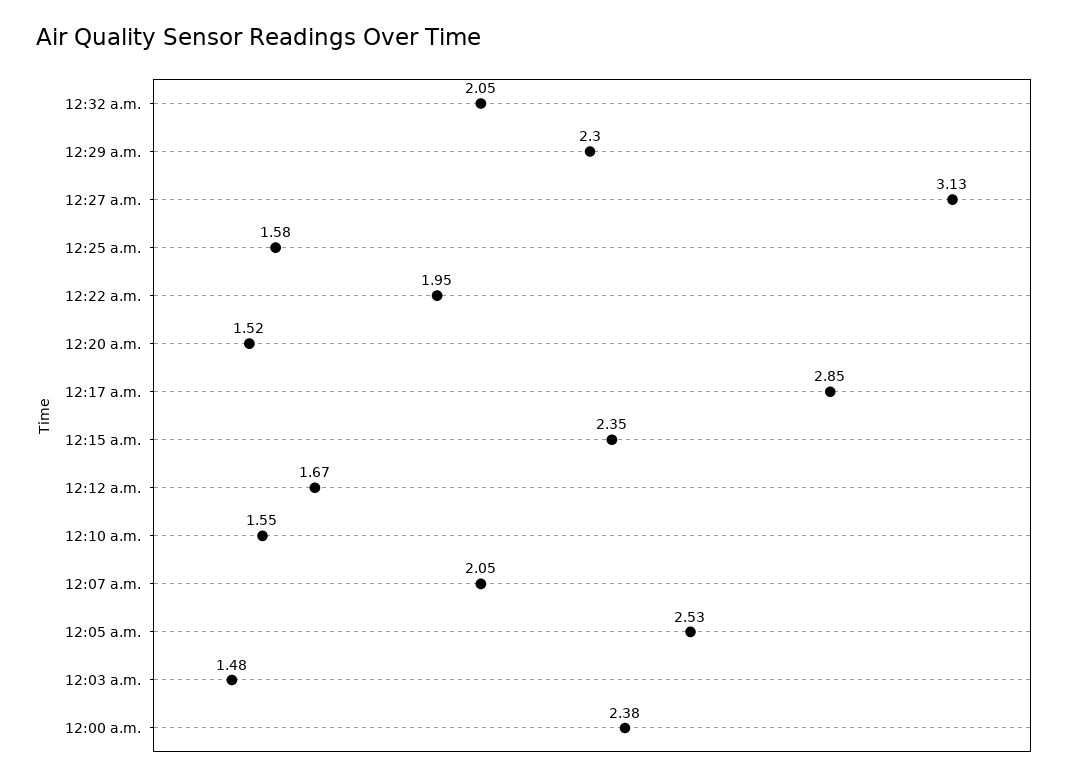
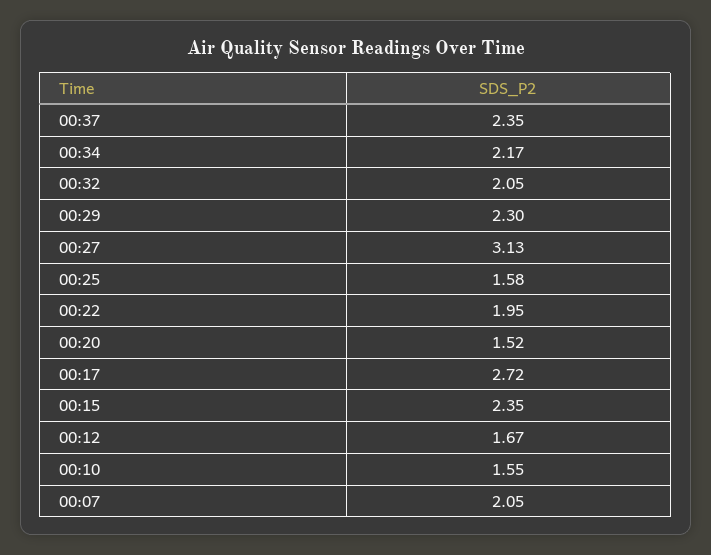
12:17 a.m.: 2.85 -> 2.72
12:05 a.m.: 2.53 -> none
12:03 a.m.: 1.48 -> none
12:00 a.m.: 2.38 -> none
00:37: none -> 2.35
00:34: none -> 2.17

